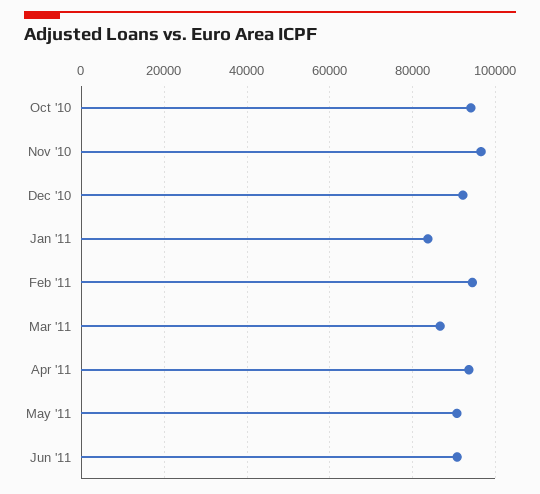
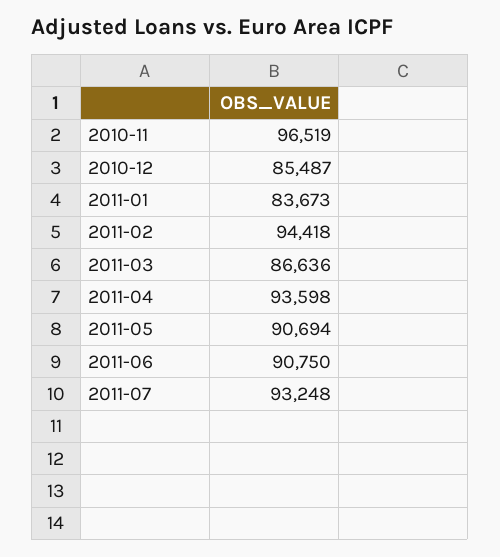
Oct '10: 94000 -> none
Dec '10: 92000 -> 85487
2011-07: none -> 93248

